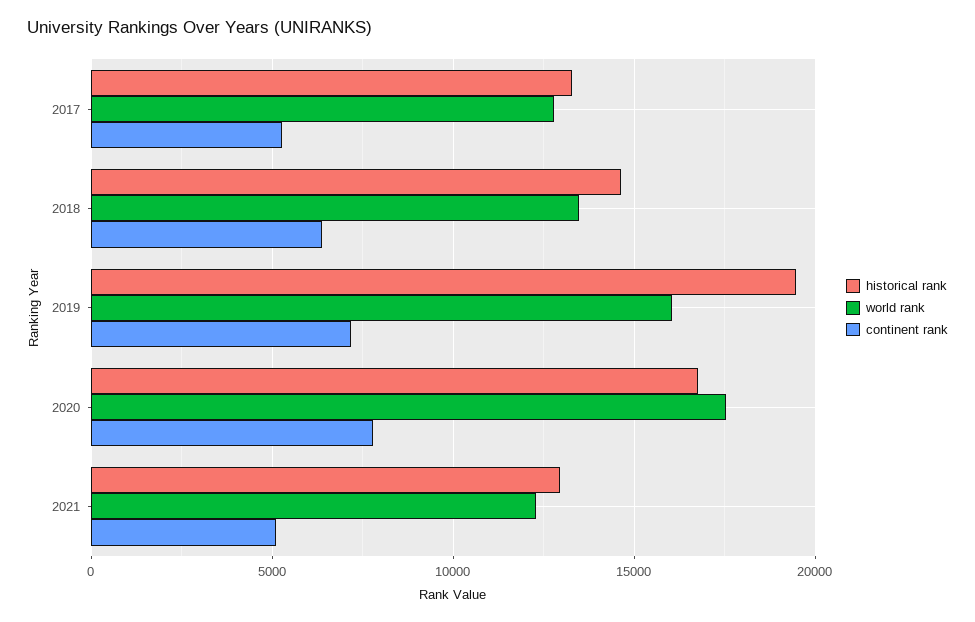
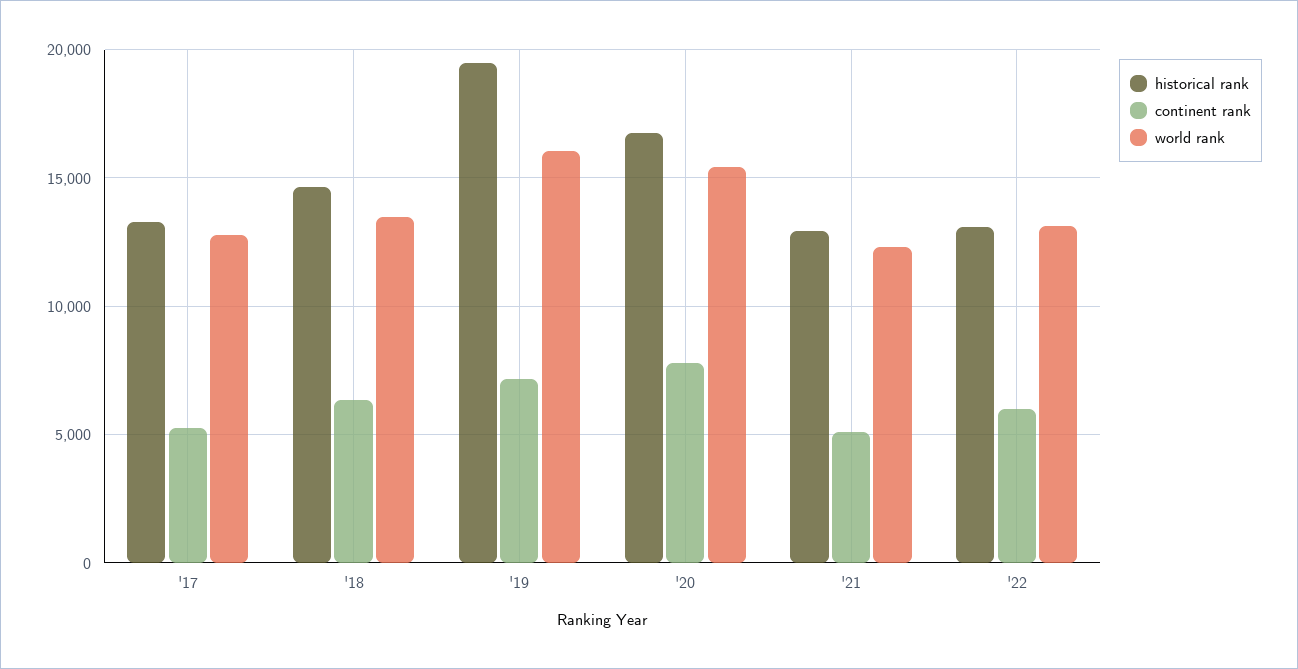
world rank, 2020: 17500 -> 15500
historical rank, '22: none -> 13000
continent rank, '22: none -> 6000
world rank, '22: none -> 13000

